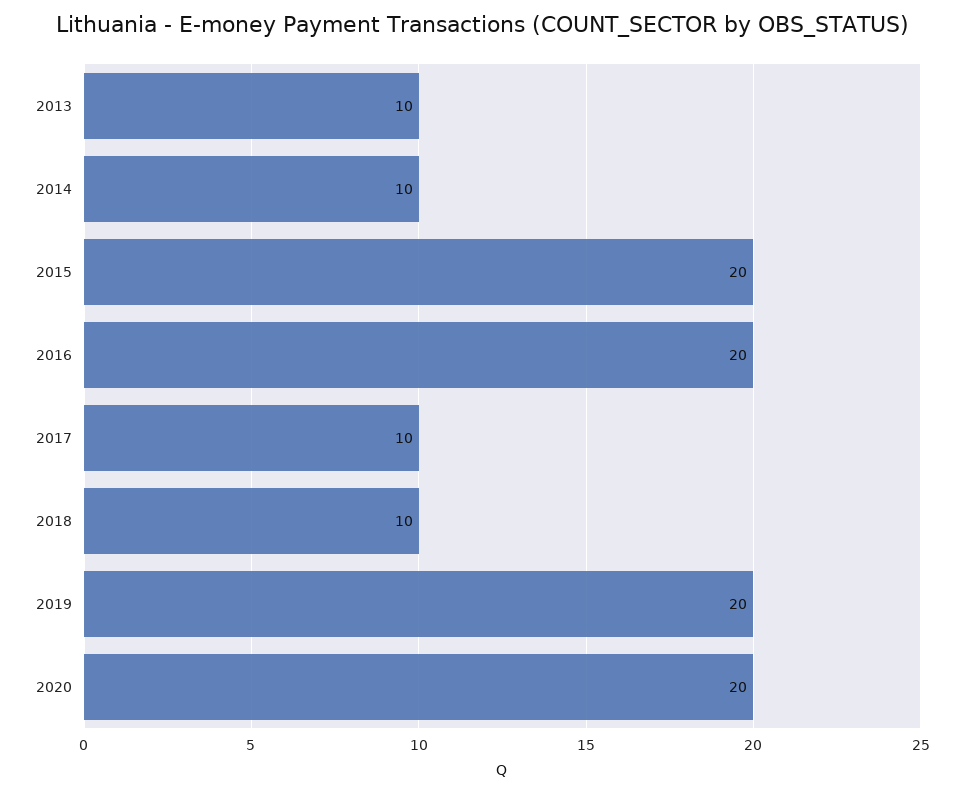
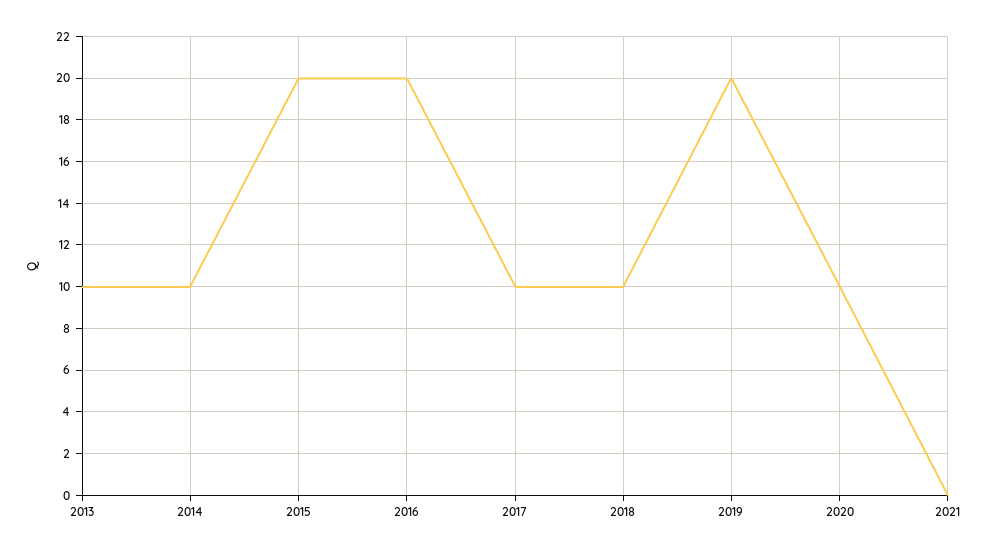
2020: 20 -> 10
2021: none -> 0

